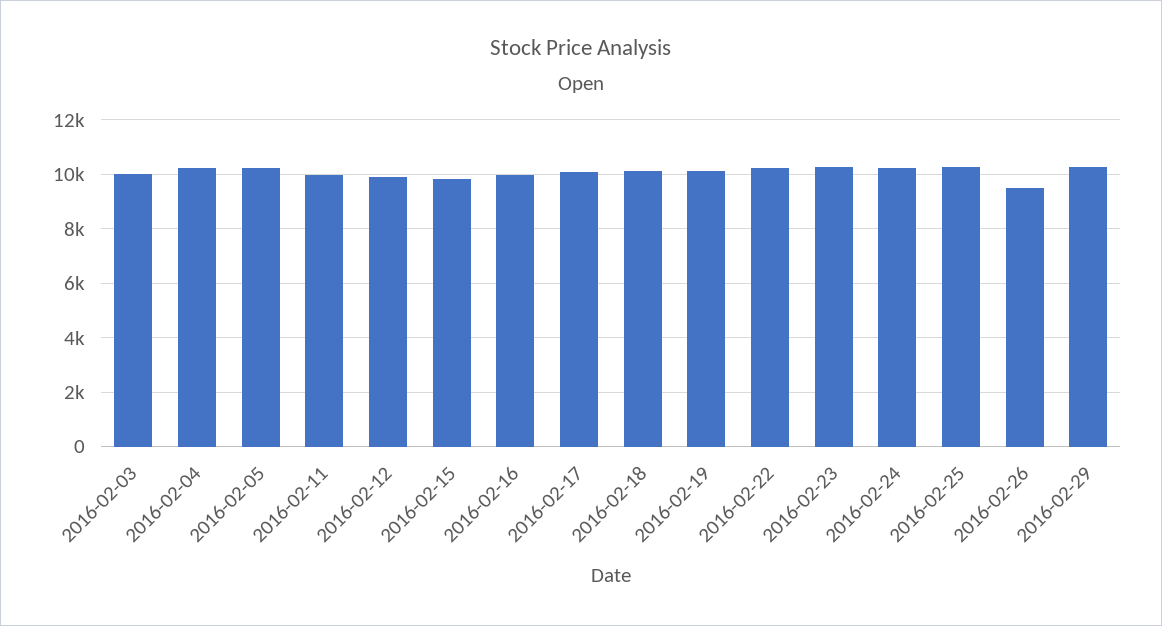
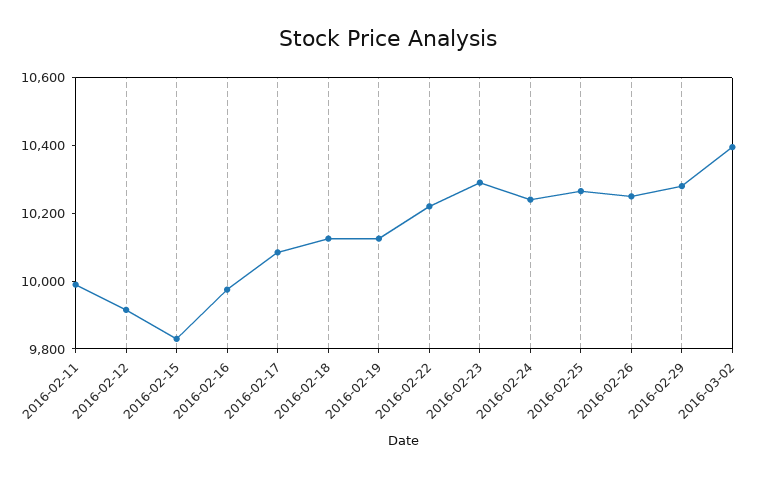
2016-02-03: 10000 -> none
2016-02-04: 10250 -> none
2016-02-05: 10250 -> none
2016-02-26: 9500 -> 10250
2016-03-02: none -> 10400

